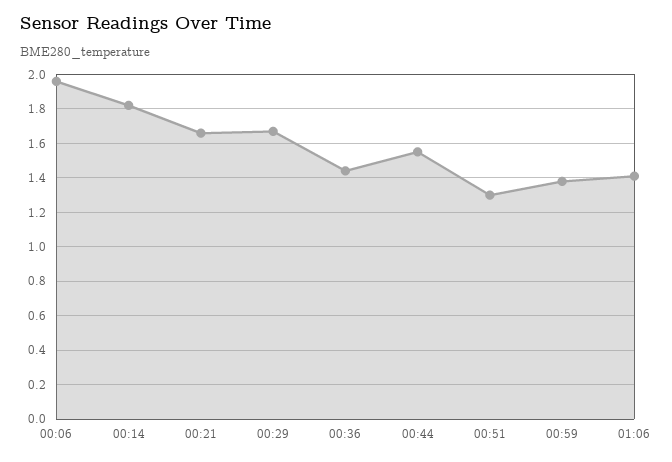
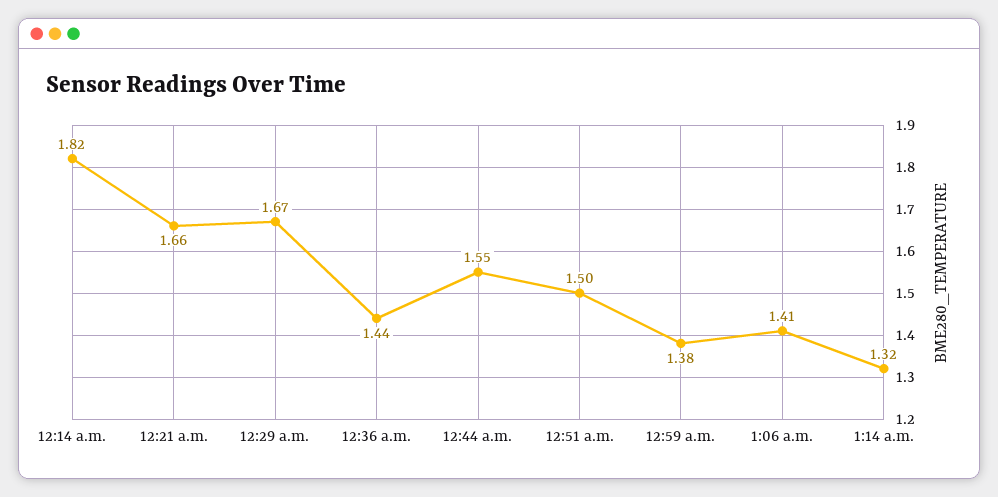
00:06: 1.95 -> none
00:51: 1.3 -> 1.5
1:14 a.m.: none -> 1.32

